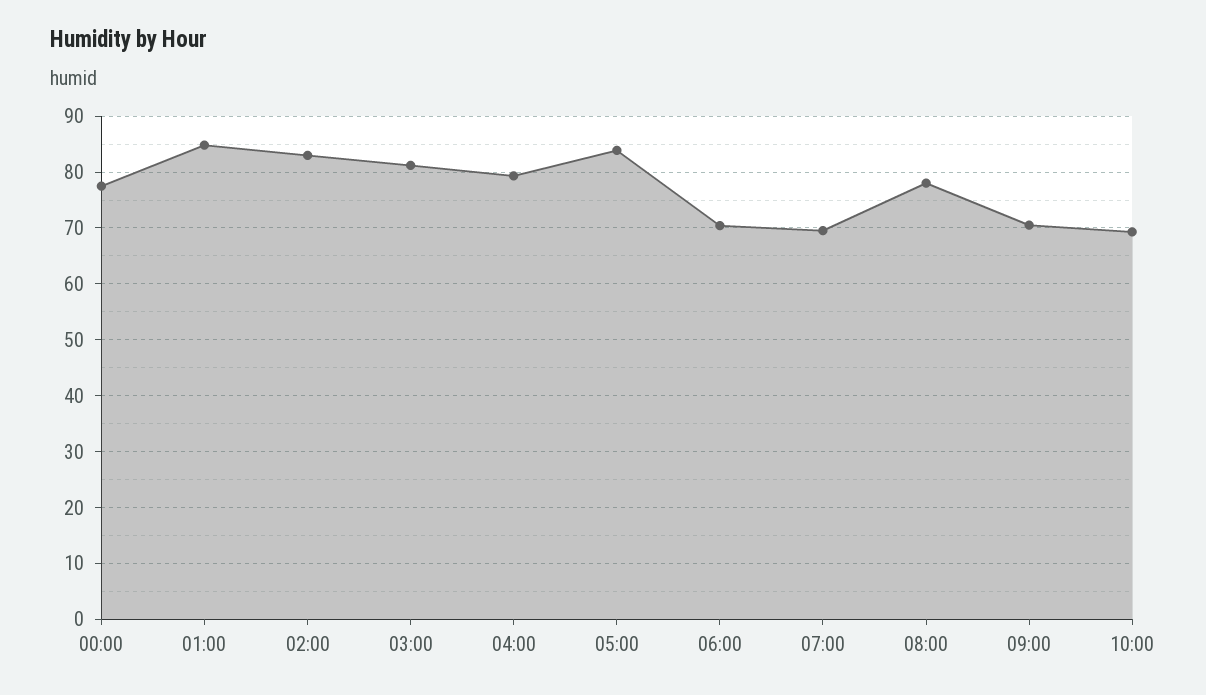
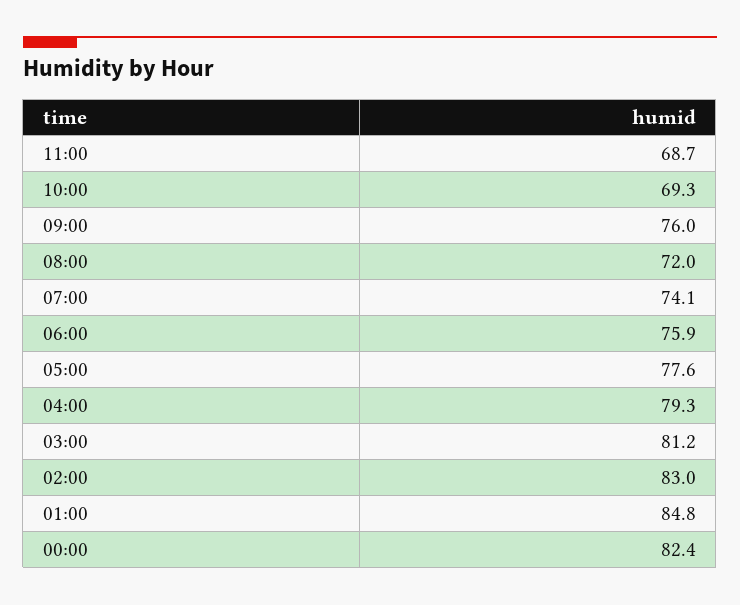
00:00: 78 -> 82.4
05:00: 84 -> 77.6
06:00: 70 -> 75.9
07:00: 70 -> 74.1
08:00: 78 -> 72
09:00: 70 -> 76
11:00: none -> 68.7

